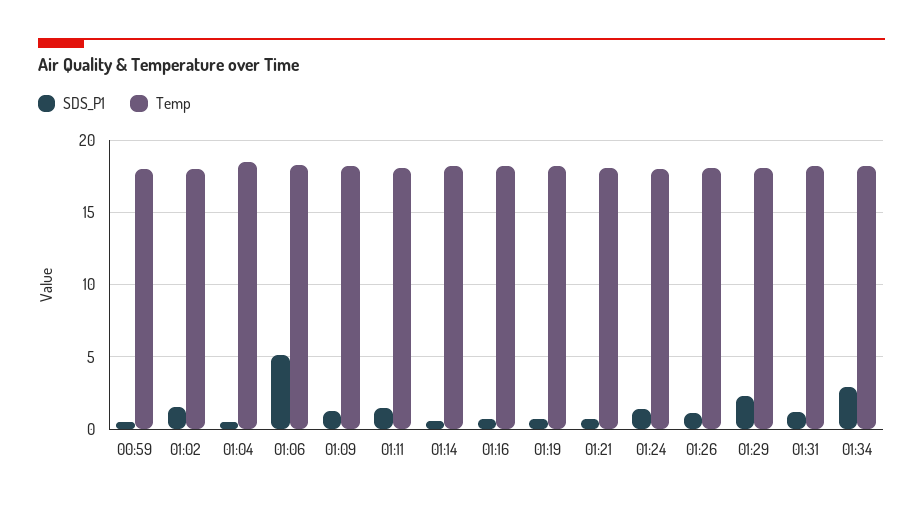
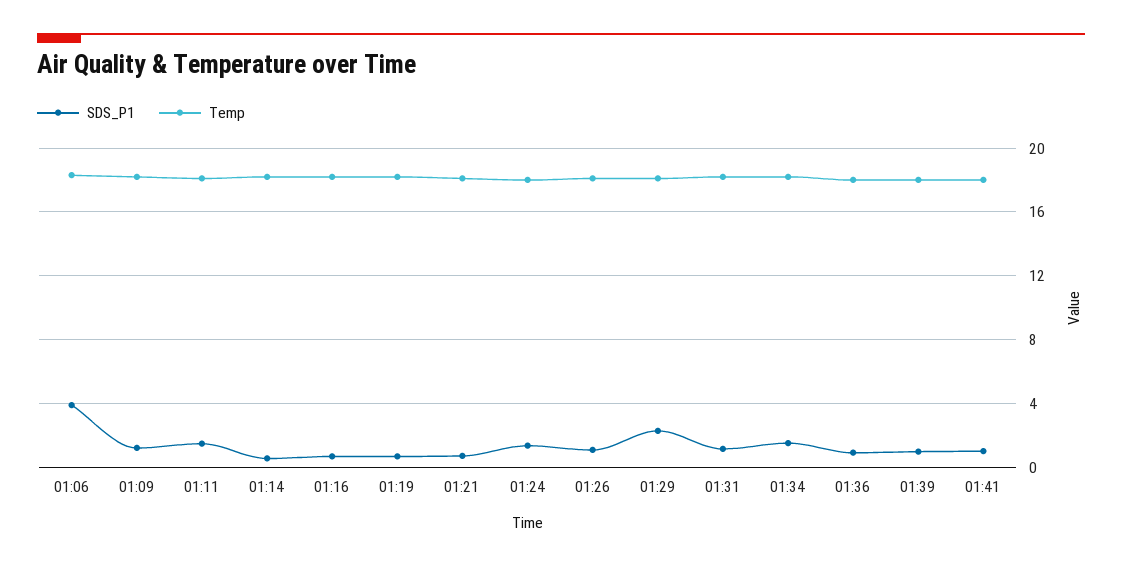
SDS_P1, 00:59: 0.5 -> none
Temp, 00:59: 18 -> none
SDS_P1, 01:02: 1.5 -> none
Temp, 01:02: 18 -> none
SDS_P1, 01:04: 0.5 -> none
Temp, 01:04: 18.5 -> none
SDS_P1, 01:06: 5 -> 4
SDS_P1, 01:34: 3 -> 1.5
SDS_P1, 01:36: none -> 1
Temp, 01:36: none -> 18
SDS_P1, 01:39: none -> 1
Temp, 01:39: none -> 18
SDS_P1, 01:41: none -> 1
Temp, 01:41: none -> 18

